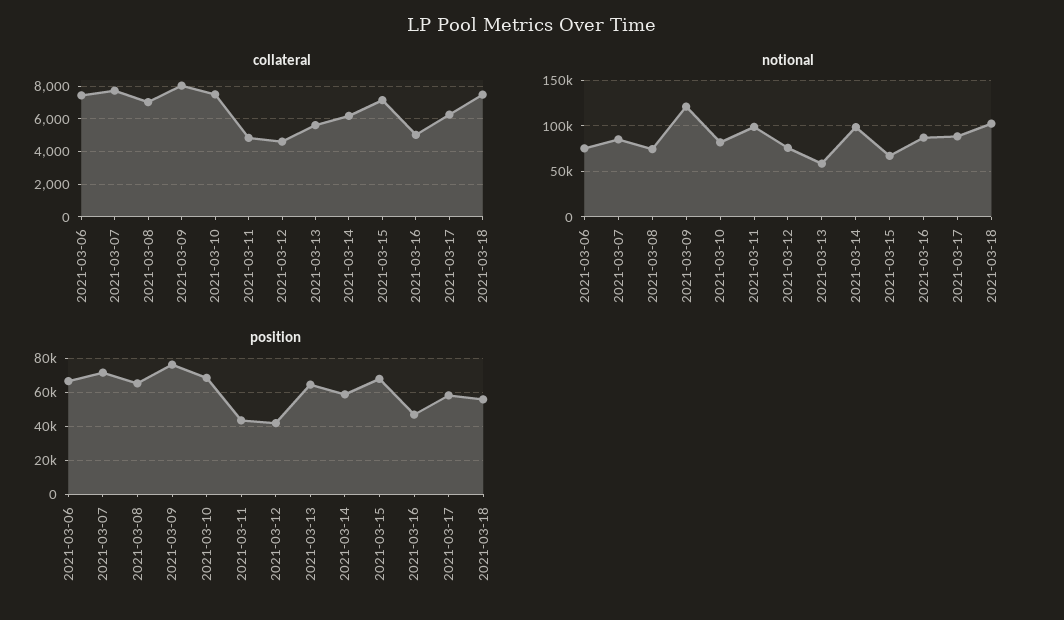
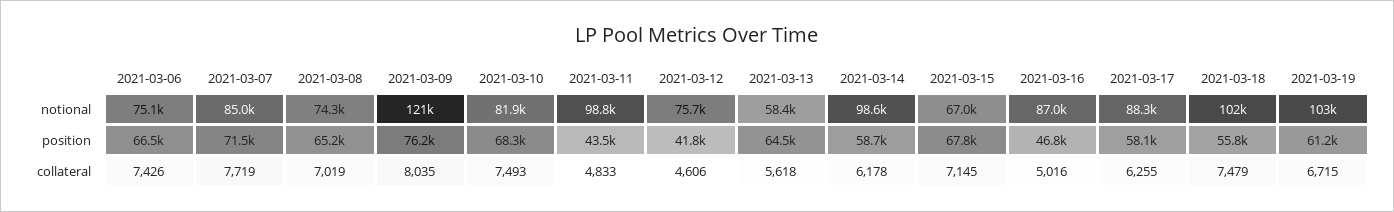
notional, 2021-03-19: none -> 103000
position, 2021-03-19: none -> 61200
collateral, 2021-03-19: none -> 6715

